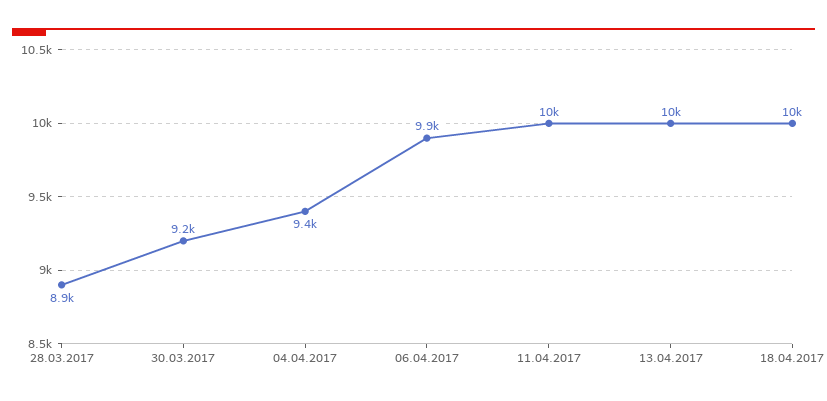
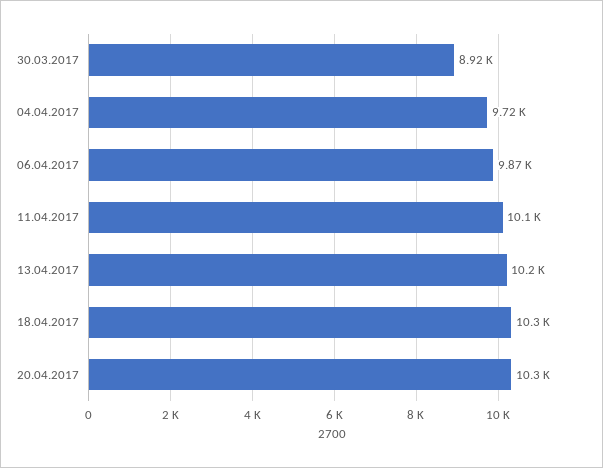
28.03.2017: 8900 -> none
30.03.2017: 9200 -> 8920
04.04.2017: 9400 -> 9720
20.04.2017: none -> 10300

